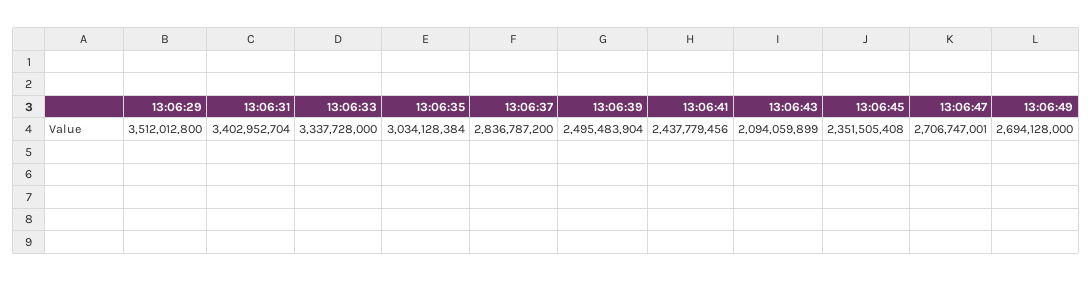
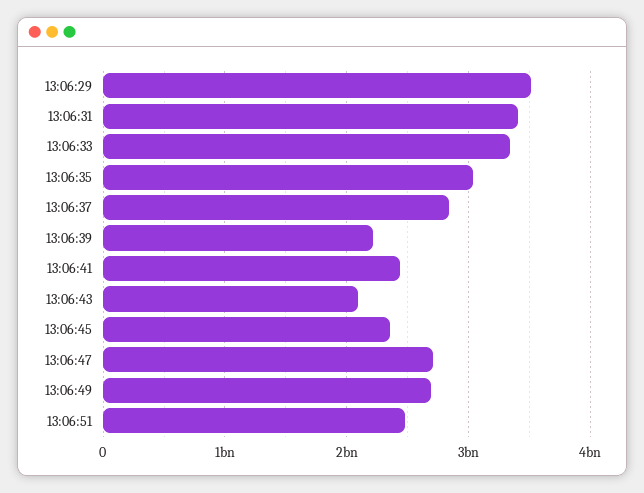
13:06:39: 2495483904 -> 2200000000
13:06:51: none -> 2500000000

